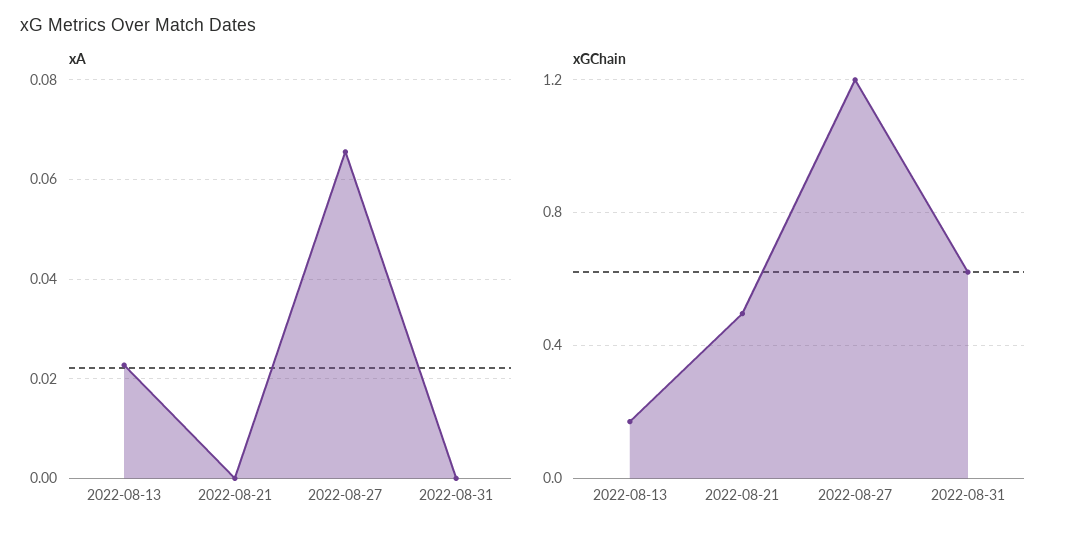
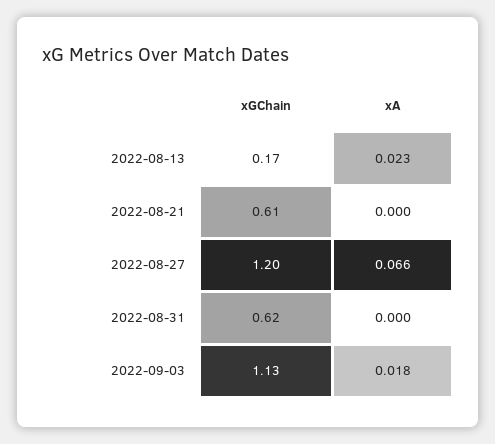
xGChain, 2022-08-21: 0.5 -> 0.61
xGChain, 2022-09-03: none -> 1.13
xA, 2022-09-03: none -> 0.018

